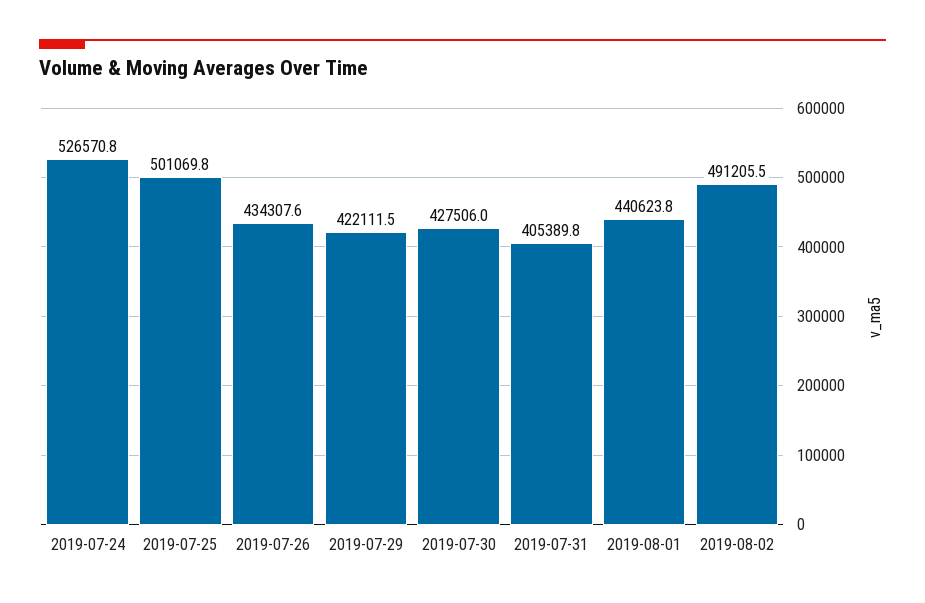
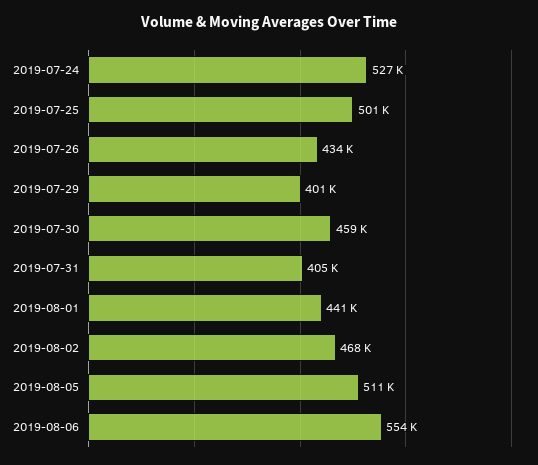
2019-07-29: 422111.5 -> 401000
2019-07-30: 427506 -> 459000
2019-08-02: 491205.5 -> 468000
2019-08-05: none -> 511000
2019-08-06: none -> 554000

